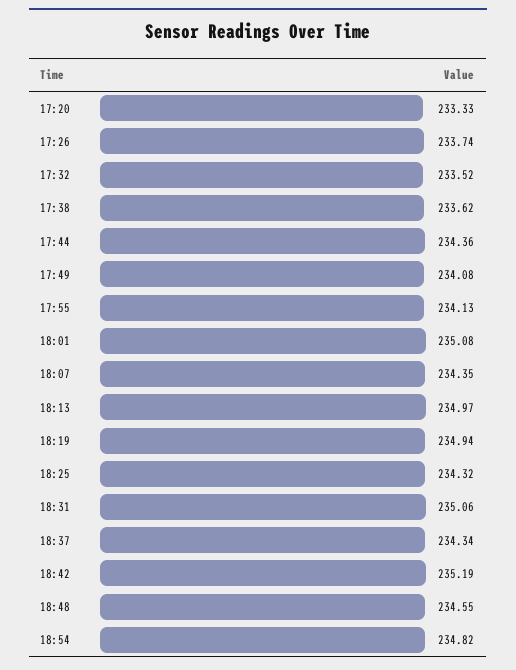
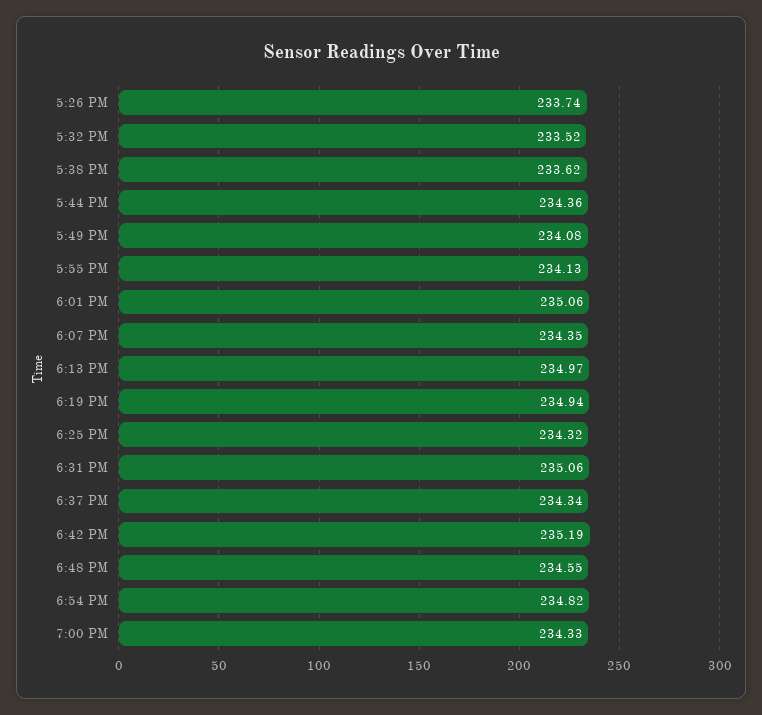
17:20: 233.33 -> none
18:01: 235.08 -> 235.06
7:00 PM: none -> 234.33

